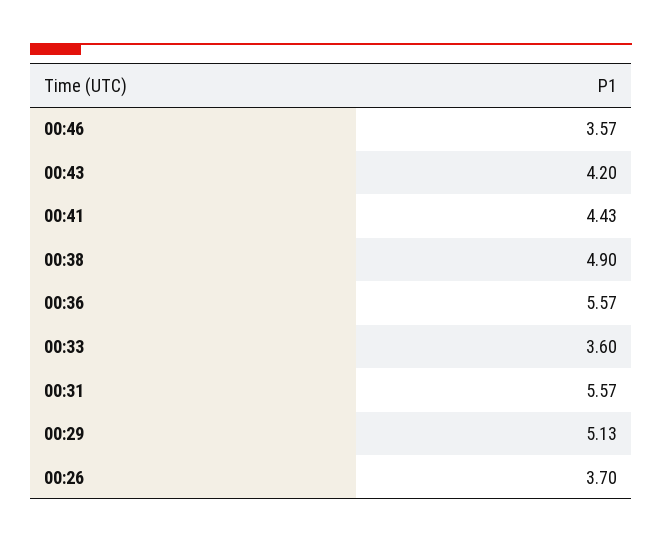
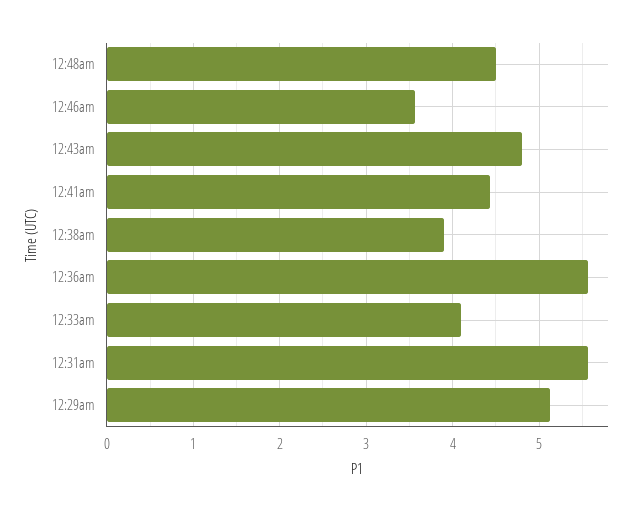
00:43: 4.2 -> 4.8
00:38: 4.9 -> 3.9
00:33: 3.6 -> 4.1
00:26: 3.7 -> none
12:48am: none -> 4.5

